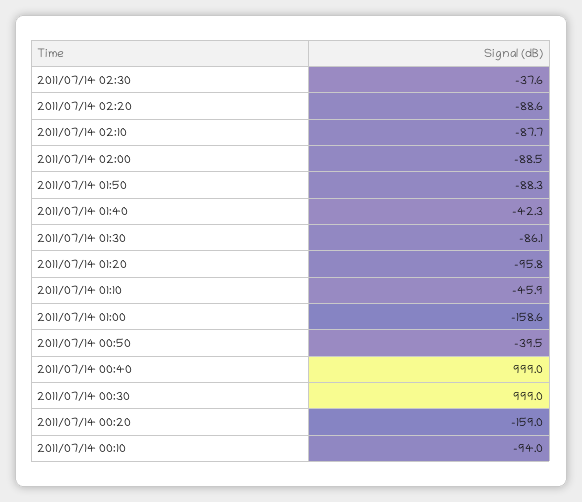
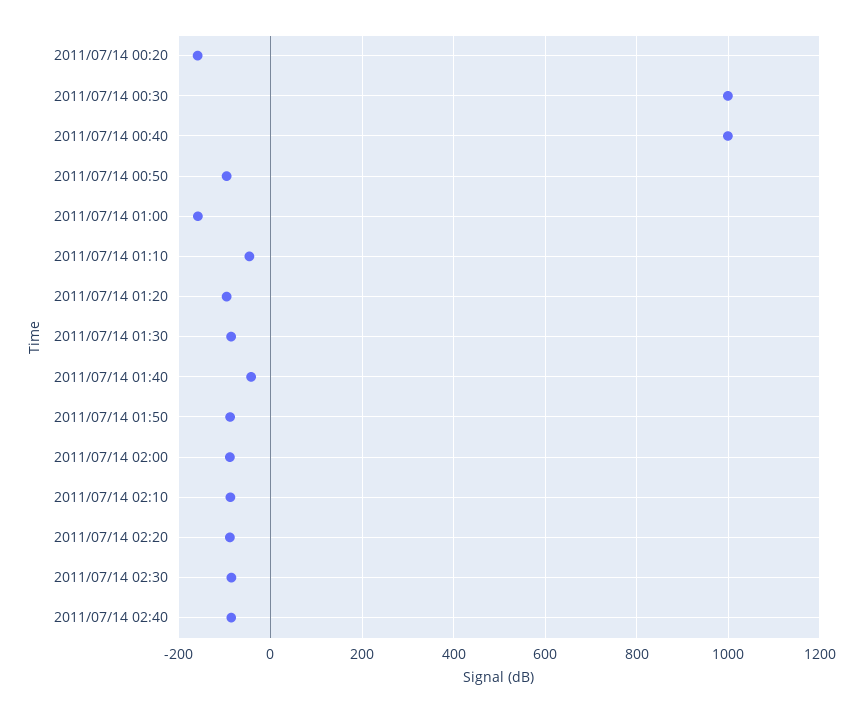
2011/07/14 02:30: -37.6 -> -80
2011/07/14 00:50: -39.5 -> -100
2011/07/14 00:10: -94 -> none
2011/07/14 02:40: none -> -80

